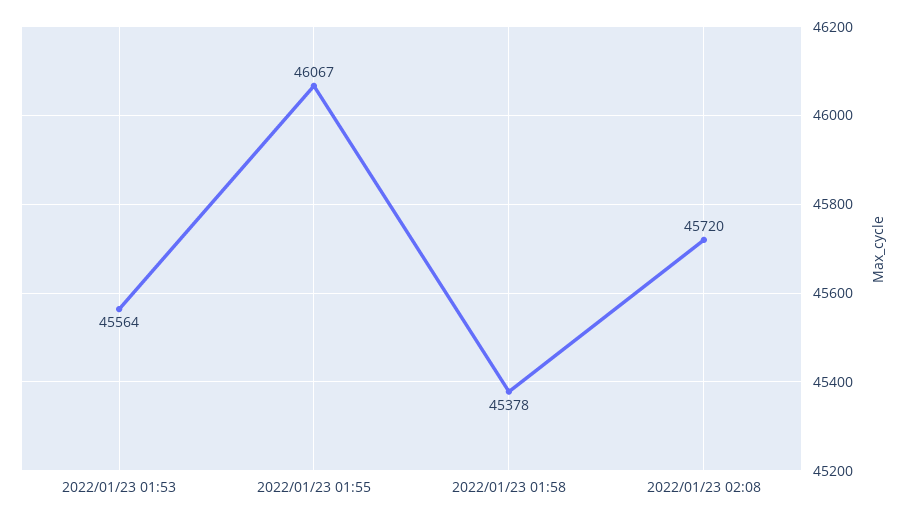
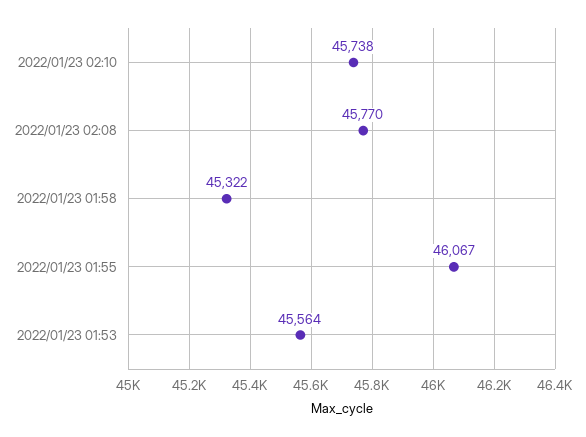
2022/01/23 01:58: 45378 -> 45322
2022/01/23 02:08: 45720 -> 45770
2022/01/23 02:10: none -> 45738

